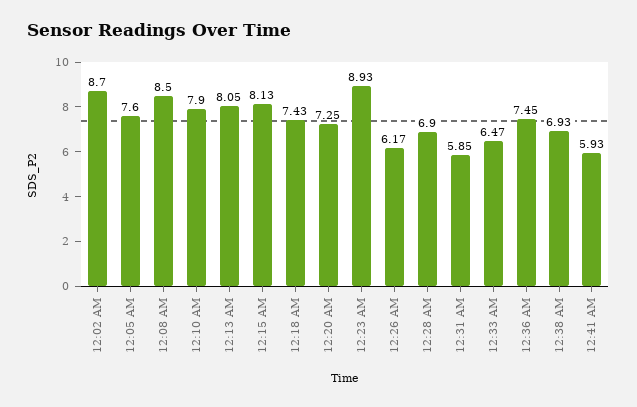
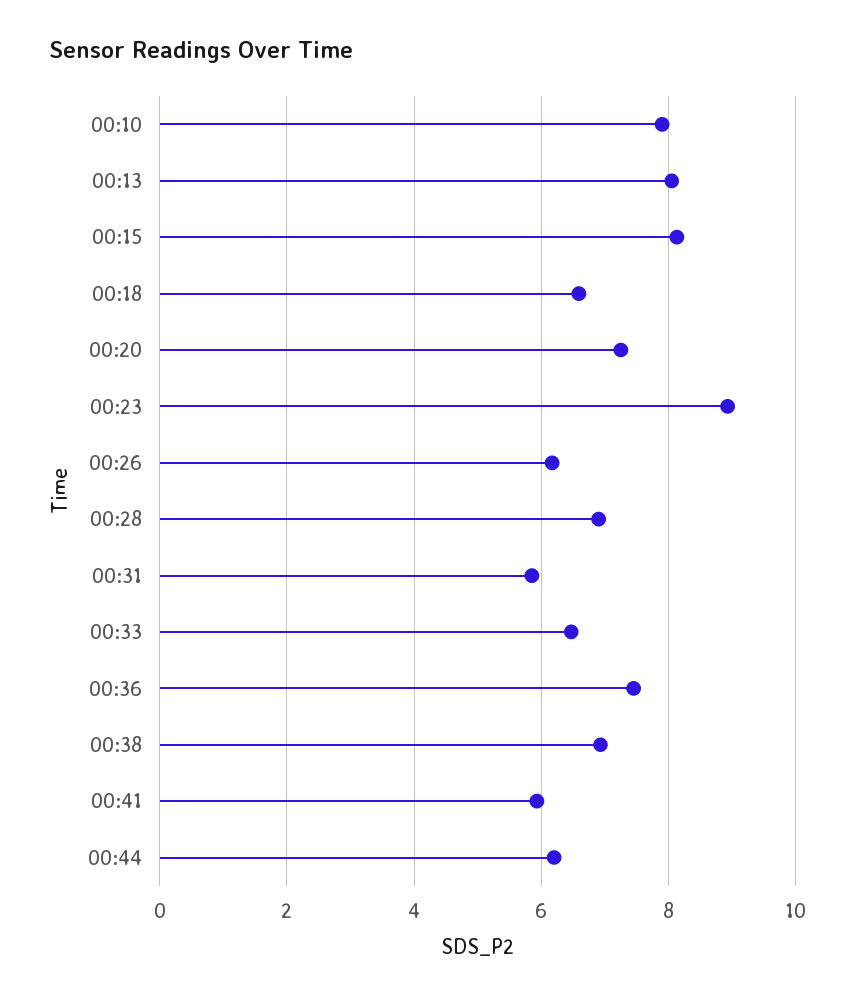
12:02 AM: 8.7 -> none
12:05 AM: 7.6 -> none
12:08 AM: 8.5 -> none
12:18 AM: 7.43 -> 6.6
00:44: none -> 6.2

